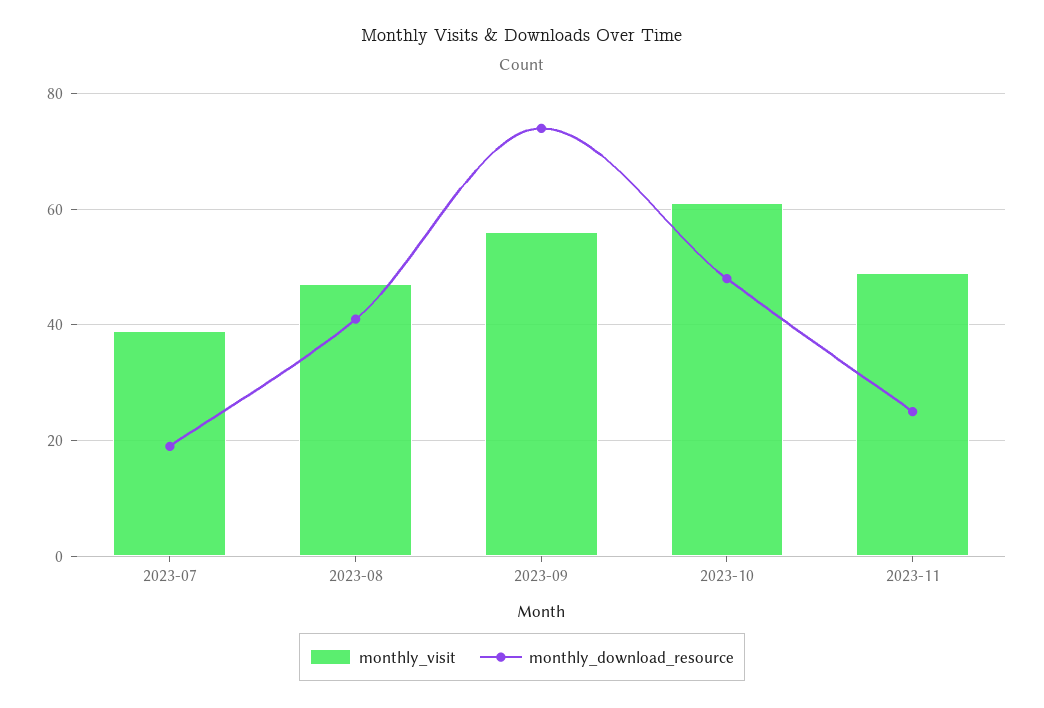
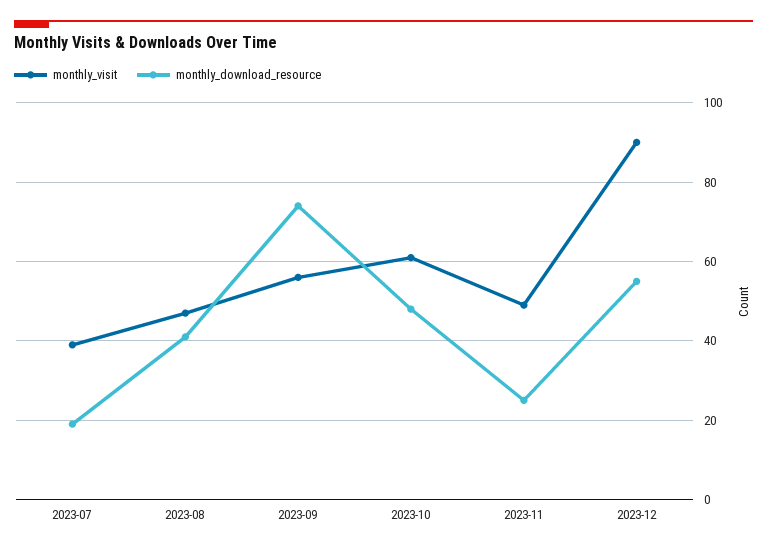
monthly_visit, 2023-12: none -> 90
monthly_download_resource, 2023-12: none -> 55

